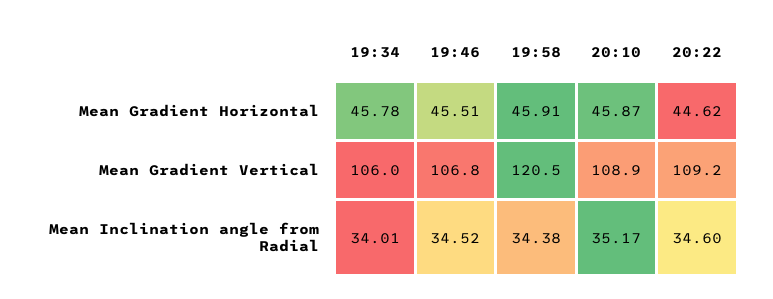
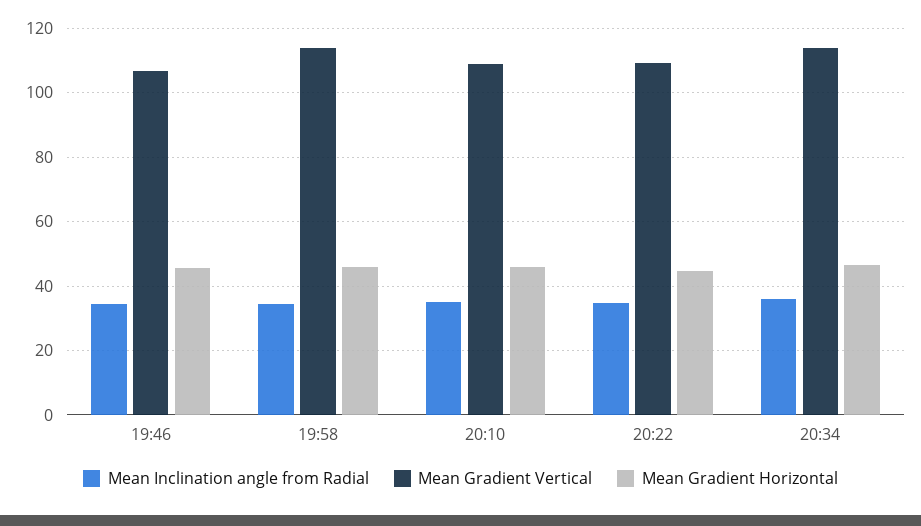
Mean Gradient Horizontal, 19:34: 45.78 -> none
Mean Gradient Vertical, 19:34: 106 -> none
Mean Gradient Vertical, 19:58: 120.5 -> 114
Mean Inclination angle from Radial, 19:34: 34.01 -> none
Mean Inclination angle from Radial, 20:34: none -> 36
Mean Gradient Vertical, 20:34: none -> 114
Mean Gradient Horizontal, 20:34: none -> 46

